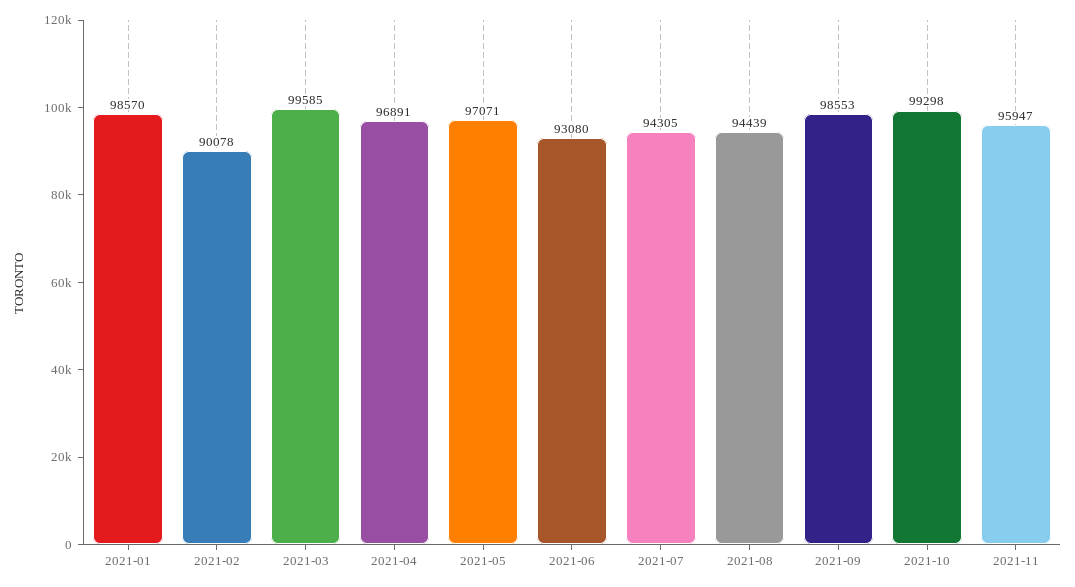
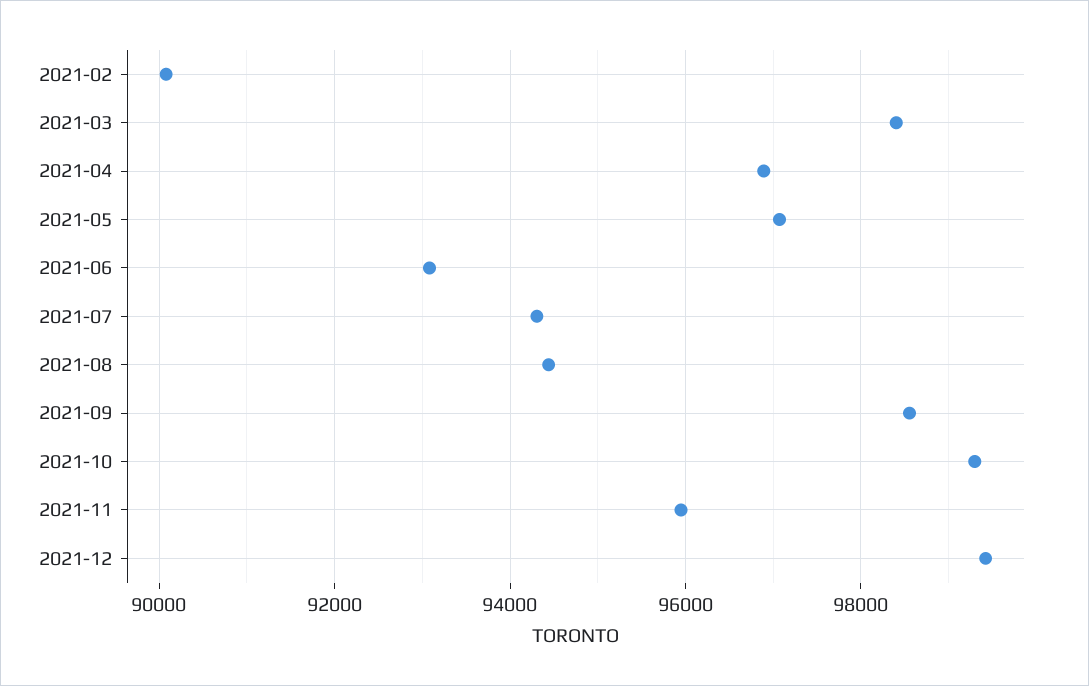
2021-01: 98570 -> none
2021-03: 99585 -> 98400
2021-12: none -> 99400

